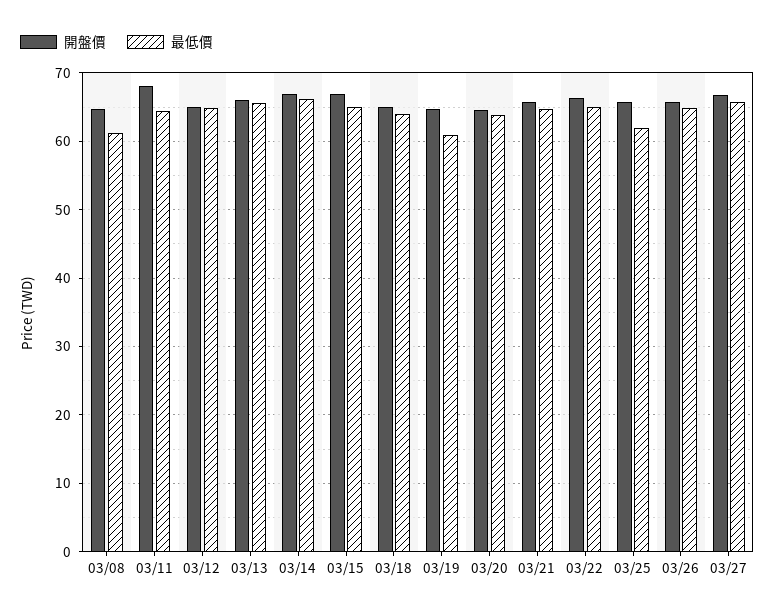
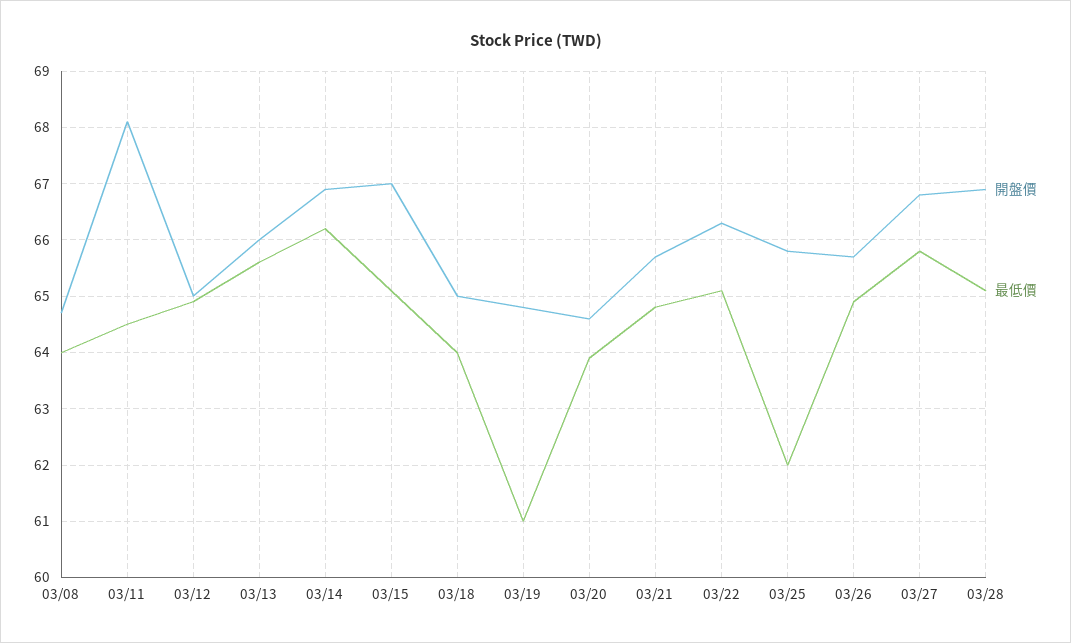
最低價, 03/08: 61 -> 64
開盤價, 03/28: none -> 67
最低價, 03/28: none -> 65

